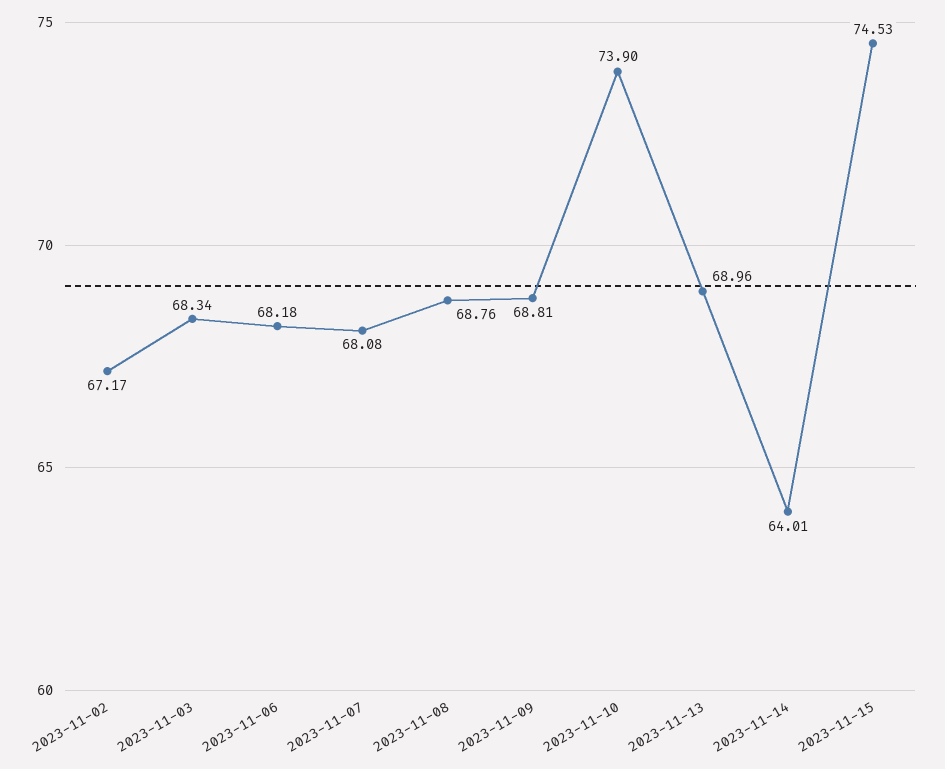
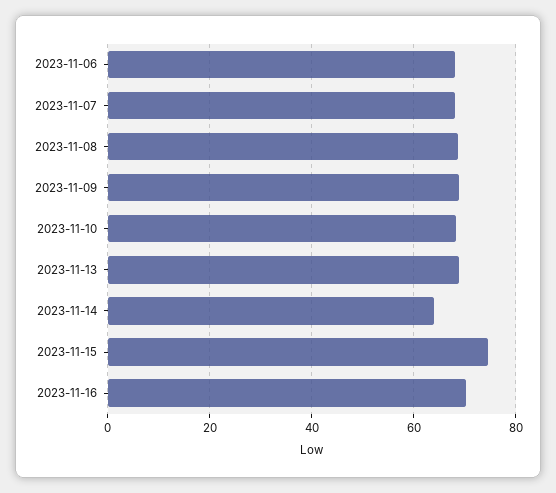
2023-11-02: 67.17 -> none
2023-11-03: 68.34 -> none
2023-11-10: 73.9 -> 68
2023-11-16: none -> 70

